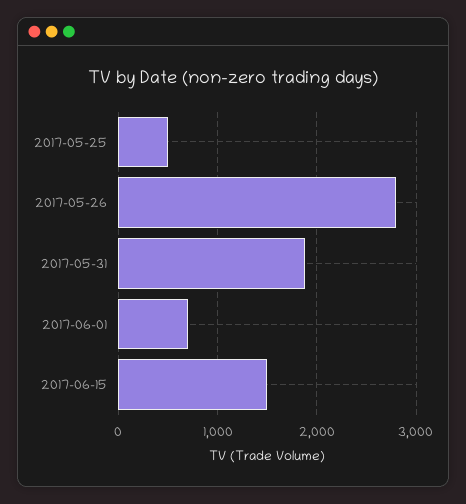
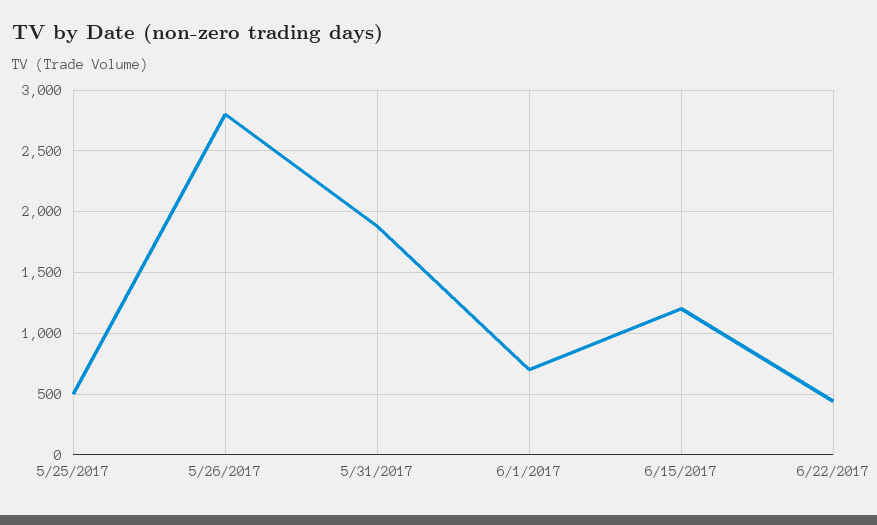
2017-06-15: 1500 -> 1200
6/22/2017: none -> 450

